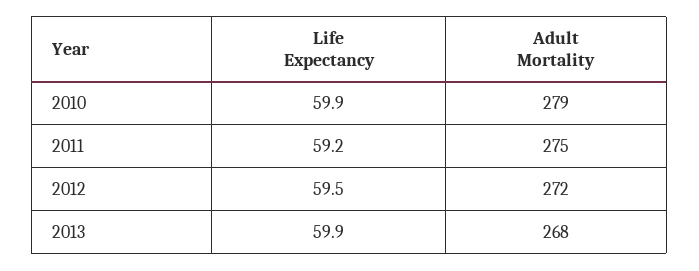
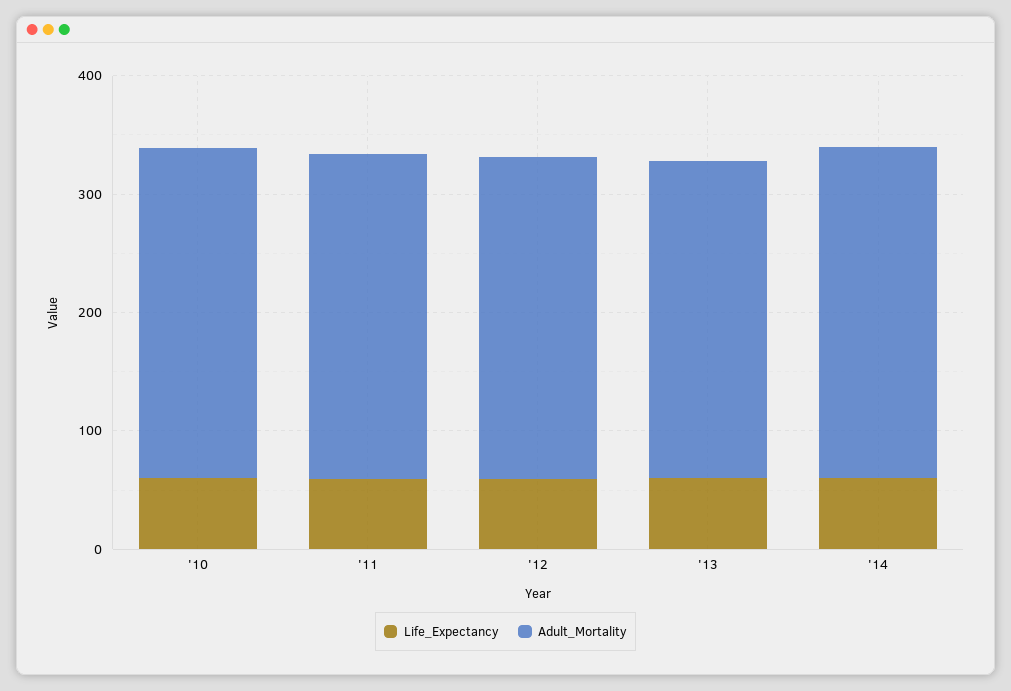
Life Expectancy, '14: none -> 60
Adult Mortality, '14: none -> 280

